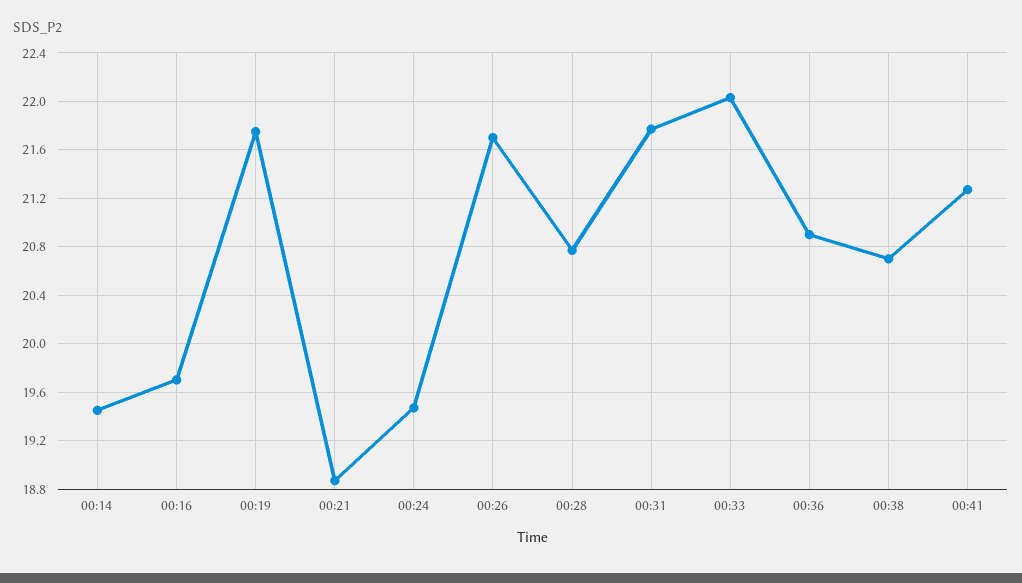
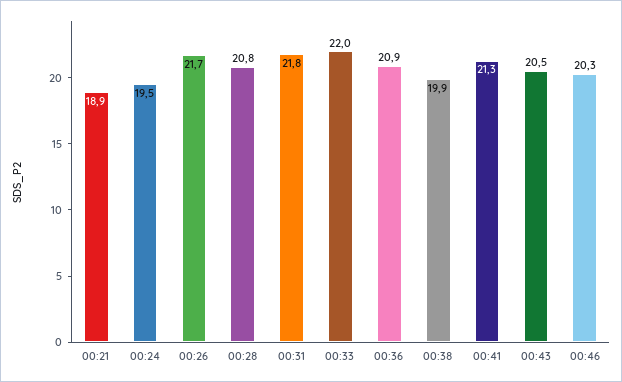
00:14: 19.45 -> none
00:16: 19.7 -> none
00:19: 21.75 -> none
00:38: 20.7 -> 19.9
00:43: none -> 20.5
00:46: none -> 20.3

